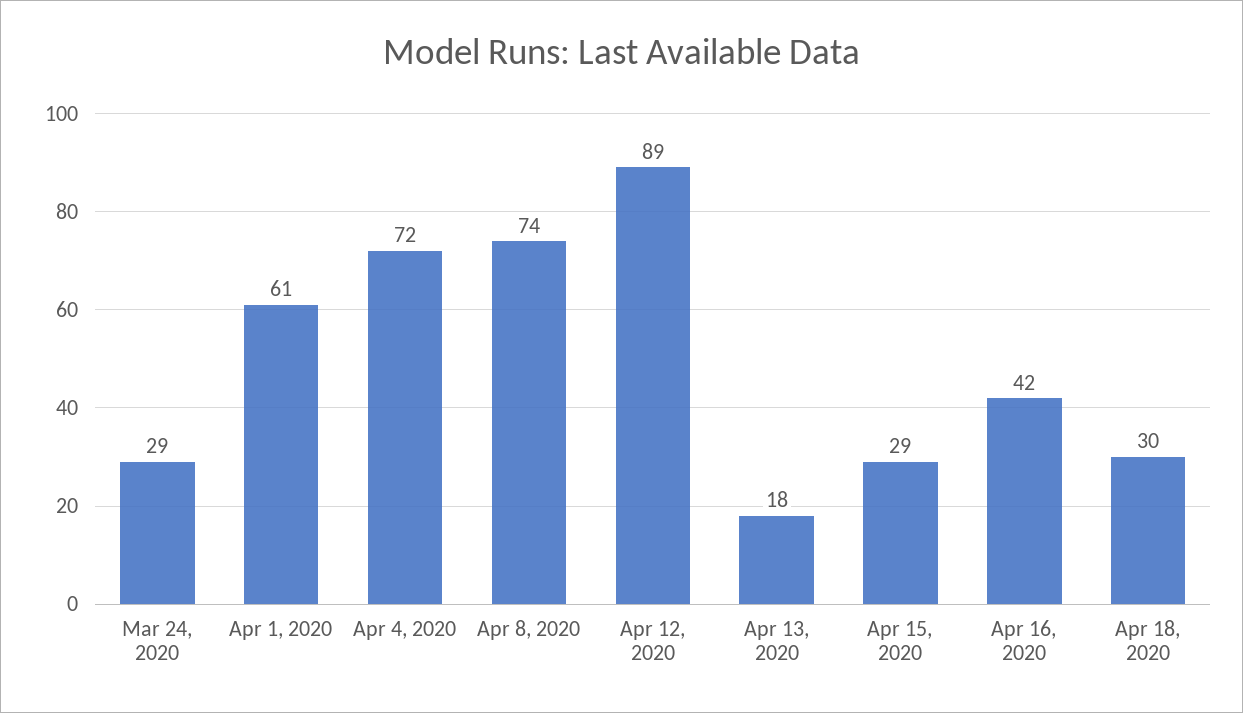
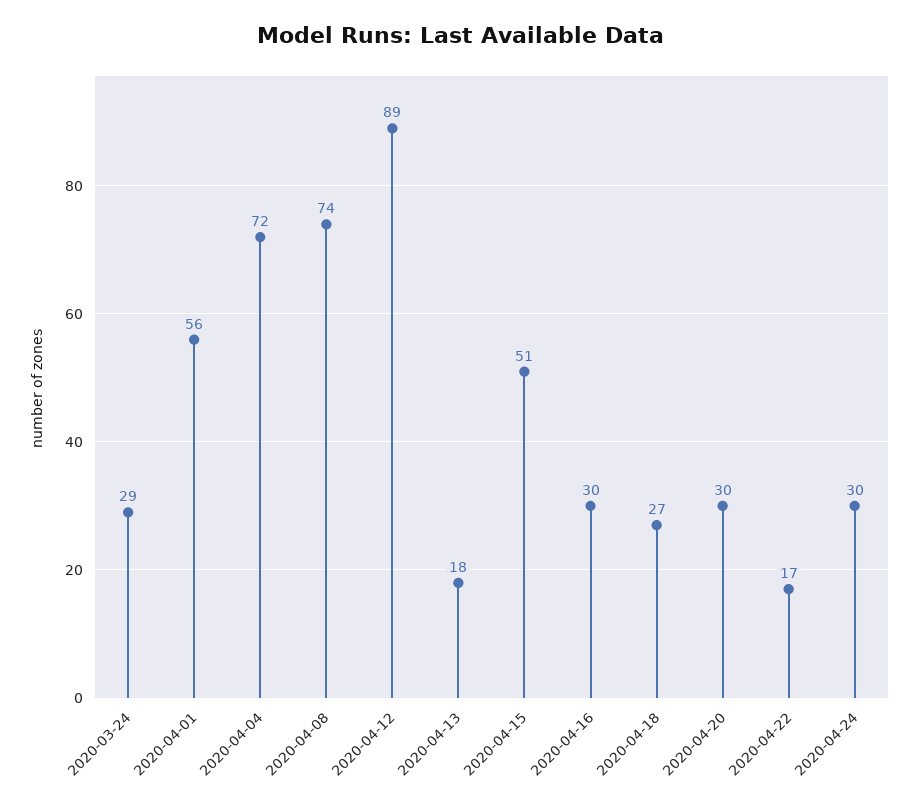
Apr 1, 2020: 61 -> 56
Apr 15, 2020: 29 -> 51
Apr 16, 2020: 42 -> 30
Apr 18, 2020: 30 -> 27
2020-04-20: none -> 30
2020-04-22: none -> 17
2020-04-24: none -> 30

